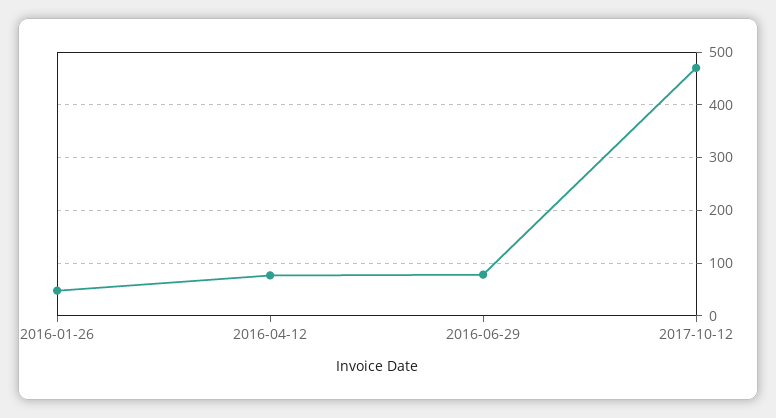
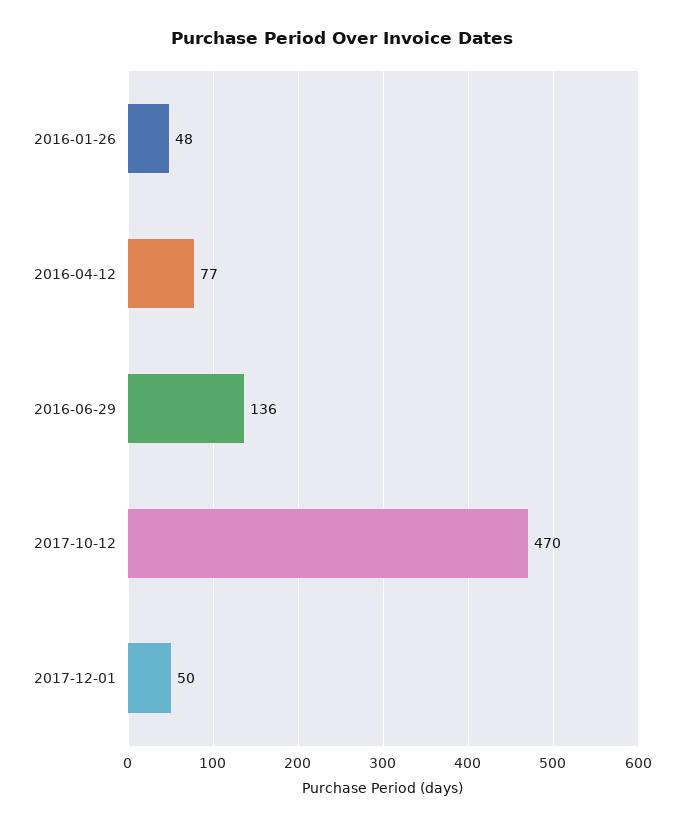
2016-06-29: 80 -> 136
2017-12-01: none -> 50

